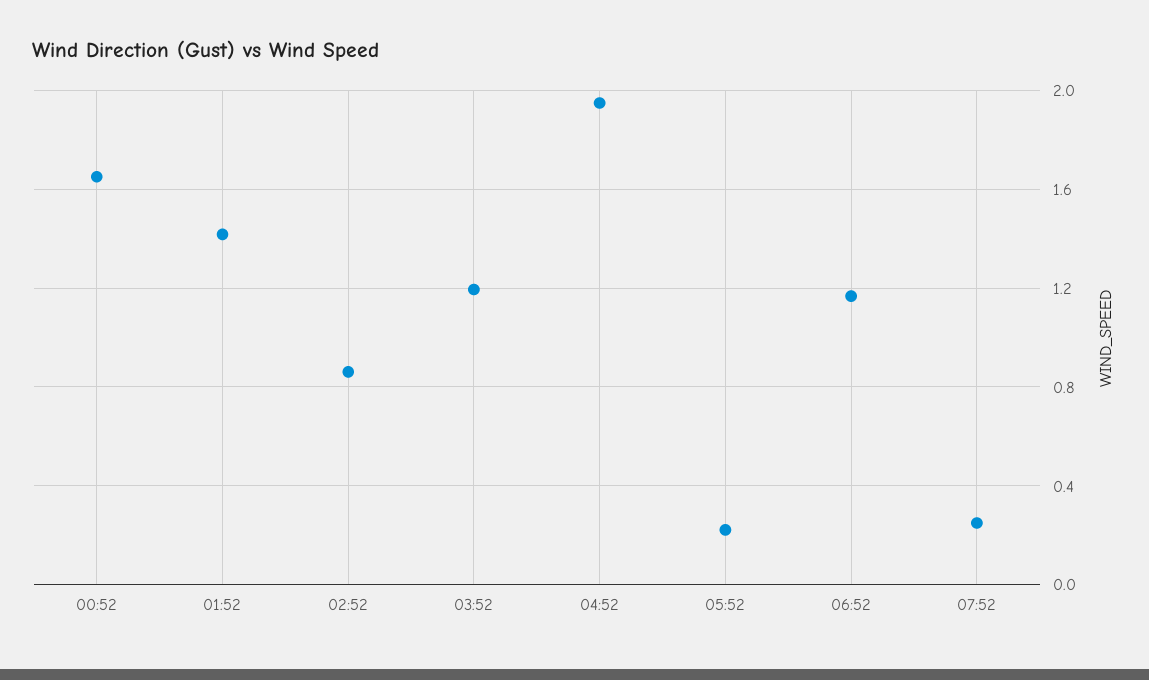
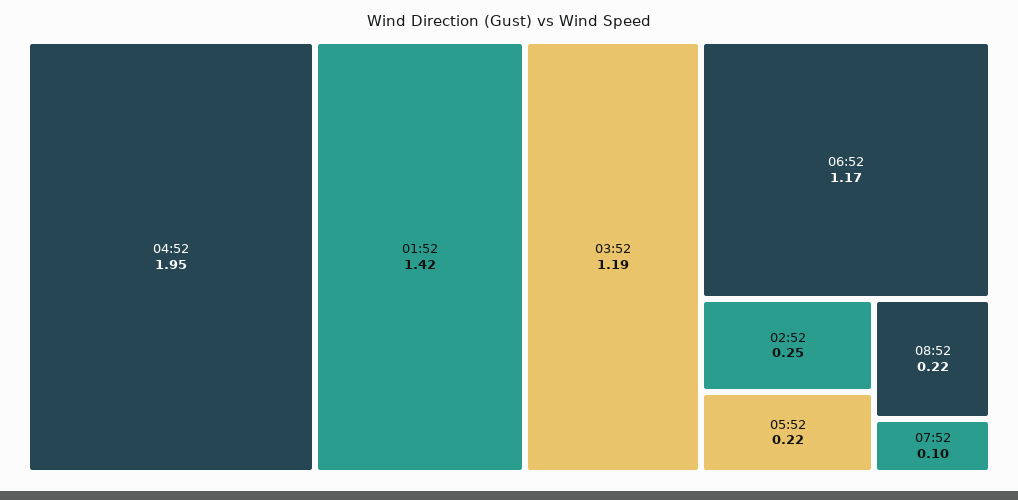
00:52: 1.65 -> none
02:52: 0.85 -> 0.25
07:52: 0.25 -> 0.1
08:52: none -> 0.22

